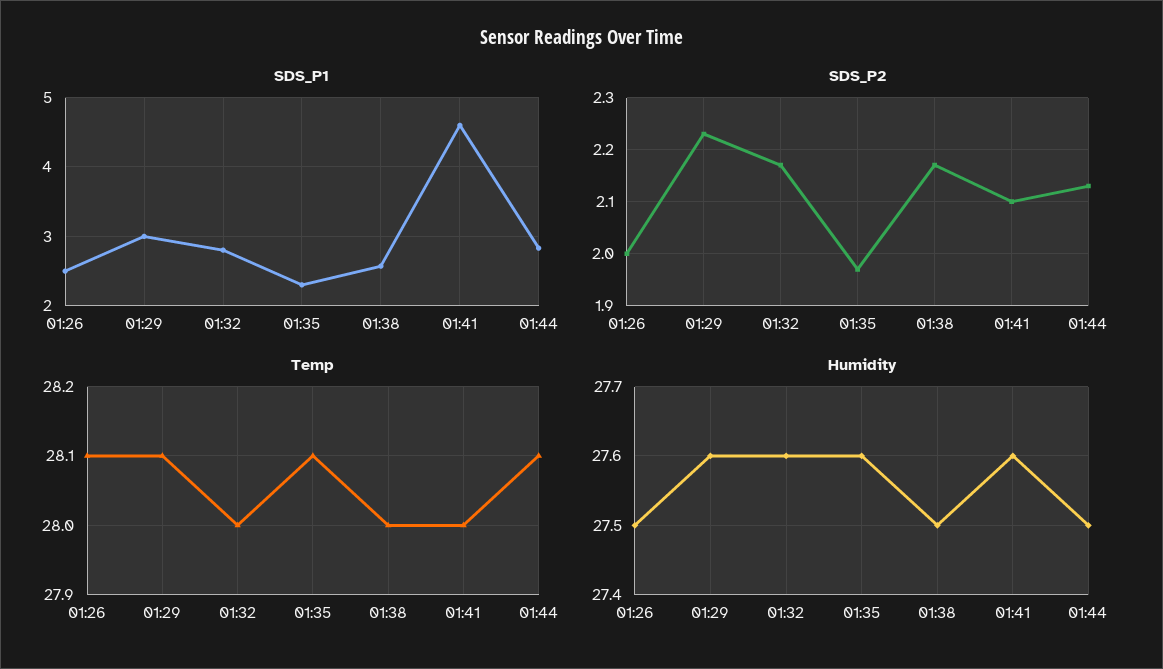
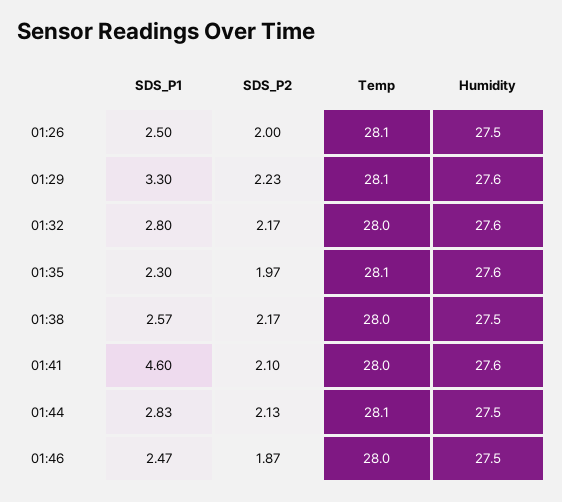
SDS_P1, 01:29: 3 -> 3.3
SDS_P1, 01:46: none -> 2.47
SDS_P2, 01:46: none -> 1.87
Temp, 01:46: none -> 28
Humidity, 01:46: none -> 27.5

